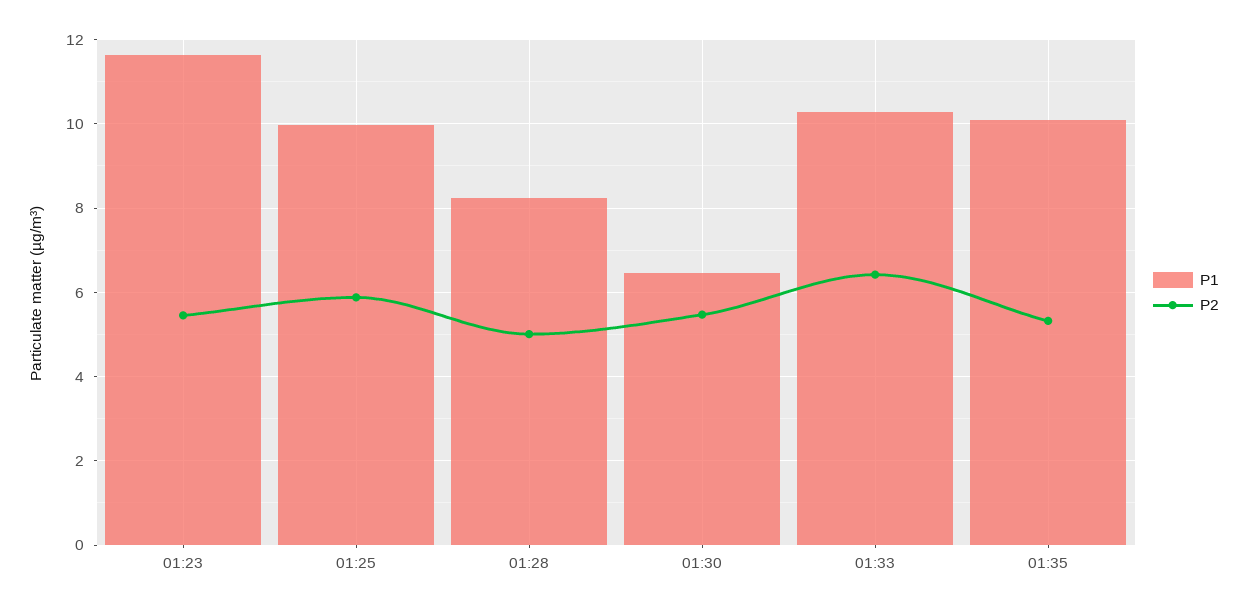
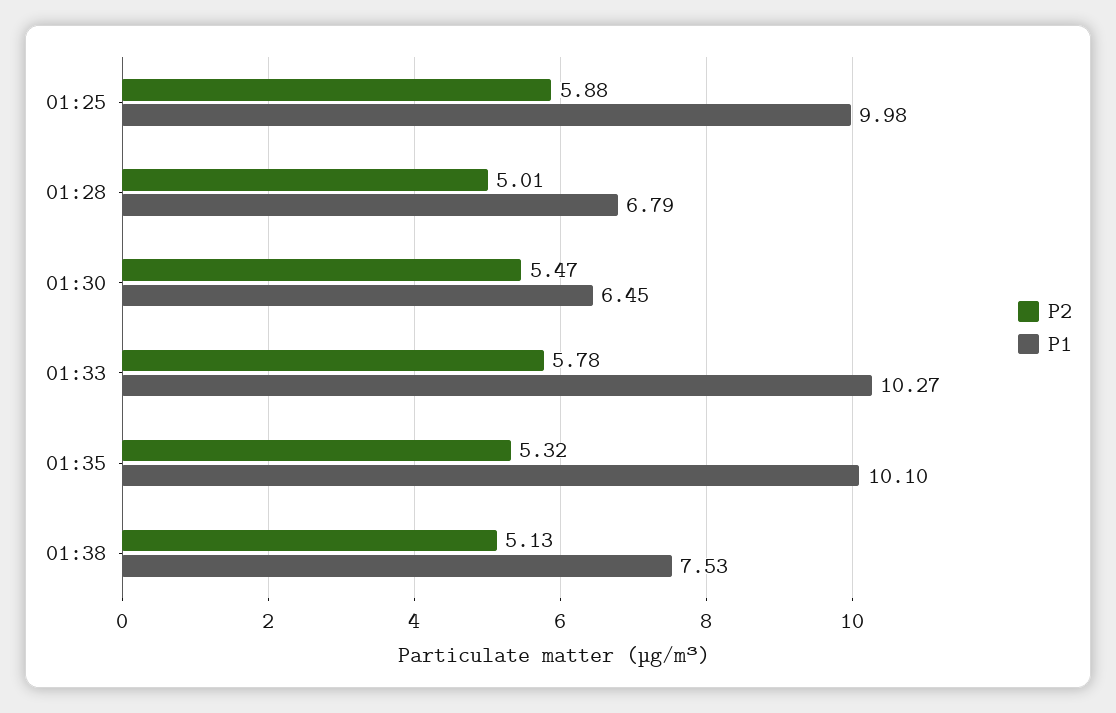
P1, 01:23: 11.6 -> none
P2, 01:23: 5.4 -> none
P1, 01:28: 8.2 -> 6.79
P2, 01:33: 6.4 -> 5.78
P2, 01:38: none -> 5.13
P1, 01:38: none -> 7.53

